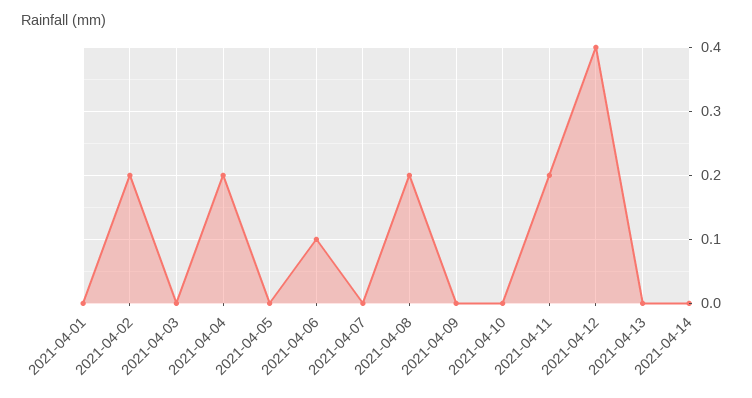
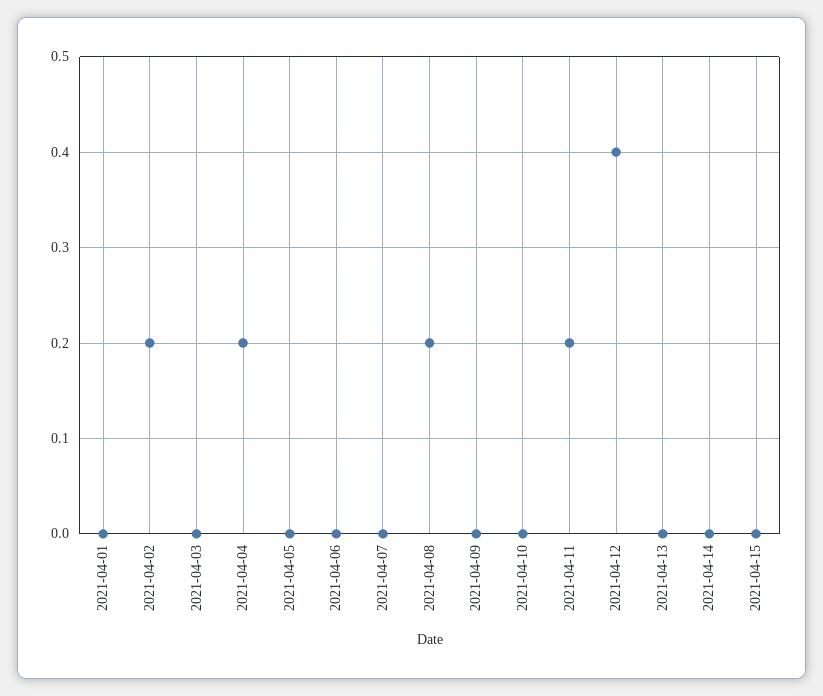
2021-04-06: 0.1 -> 0
2021-04-15: none -> 0

